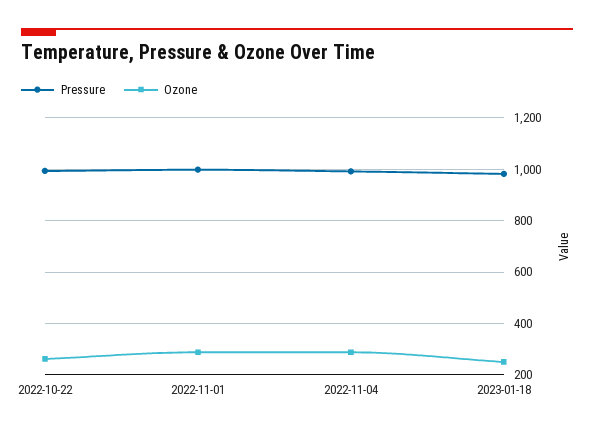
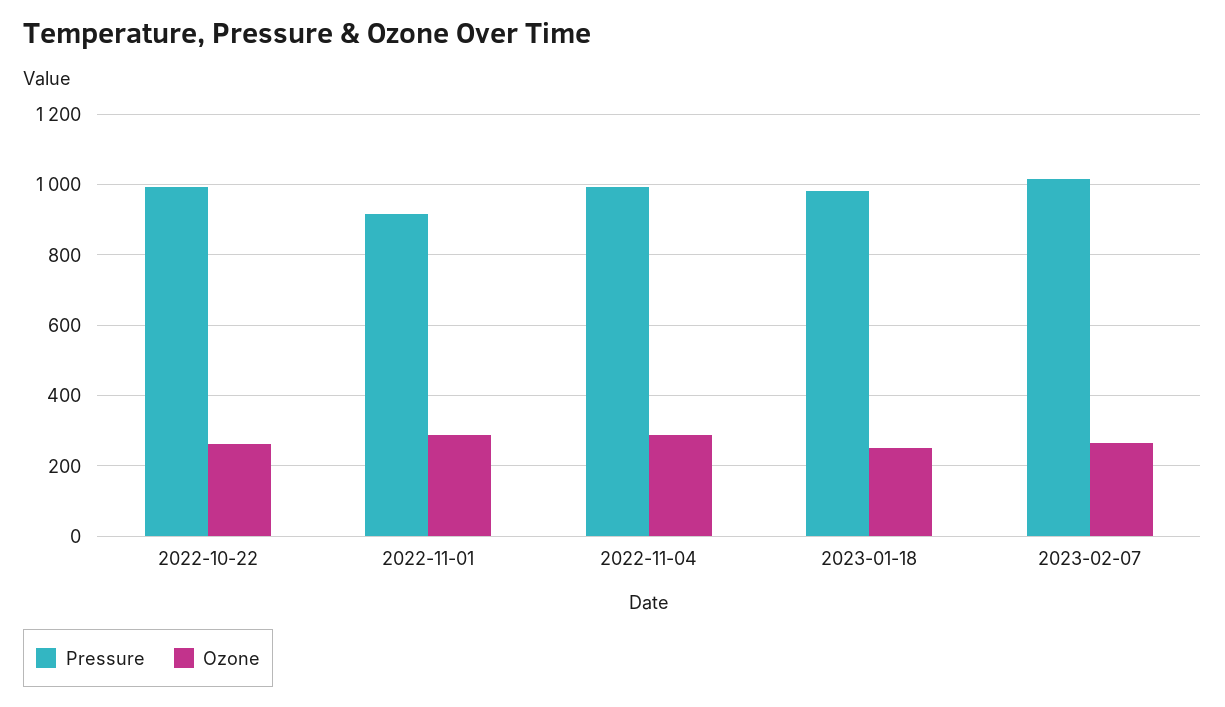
Pressure, 2022-11-01: 1000 -> 920
Pressure, 2023-02-07: none -> 1020
Ozone, 2023-02-07: none -> 260

